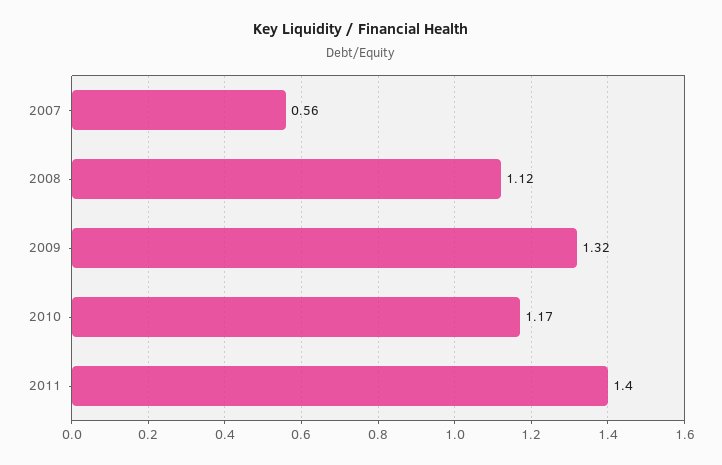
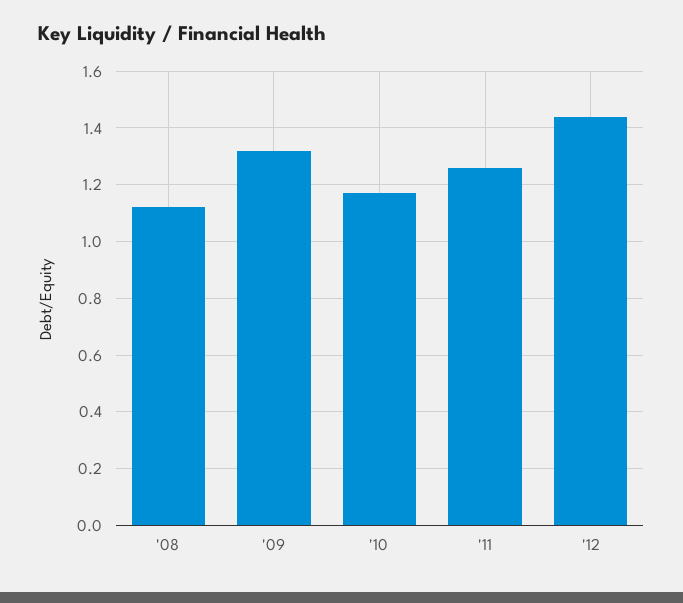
2007: 0.56 -> none
2011: 1.4 -> 1.25
'12: none -> 1.45

